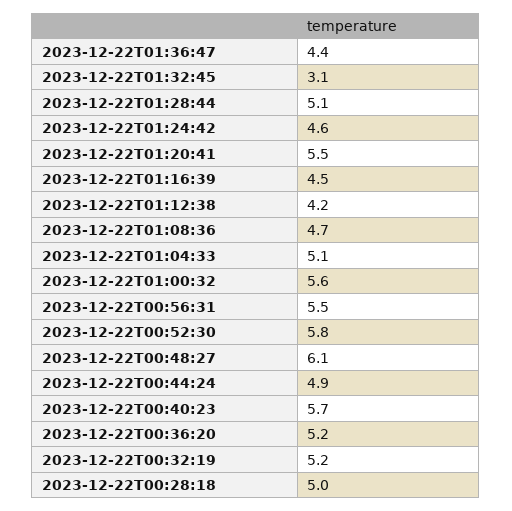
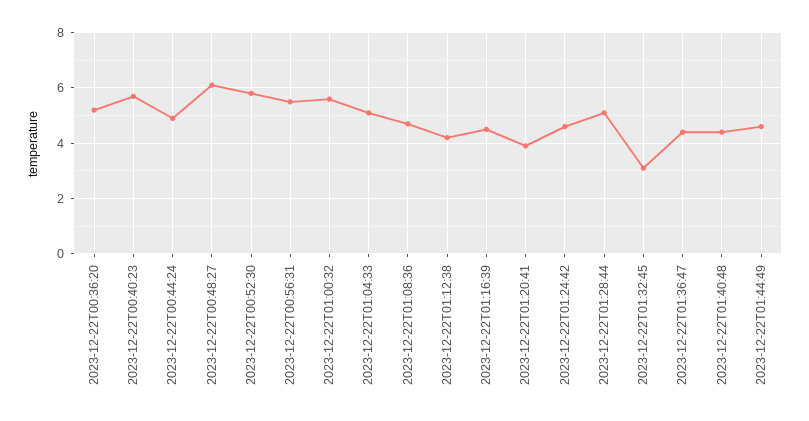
2023-12-22T01:20:41: 5.5 -> 4
2023-12-22T00:32:19: 5.2 -> none
2023-12-22T00:28:18: 5 -> none
2023-12-22T01:40:48: none -> 4.5
2023-12-22T01:44:49: none -> 4.5

